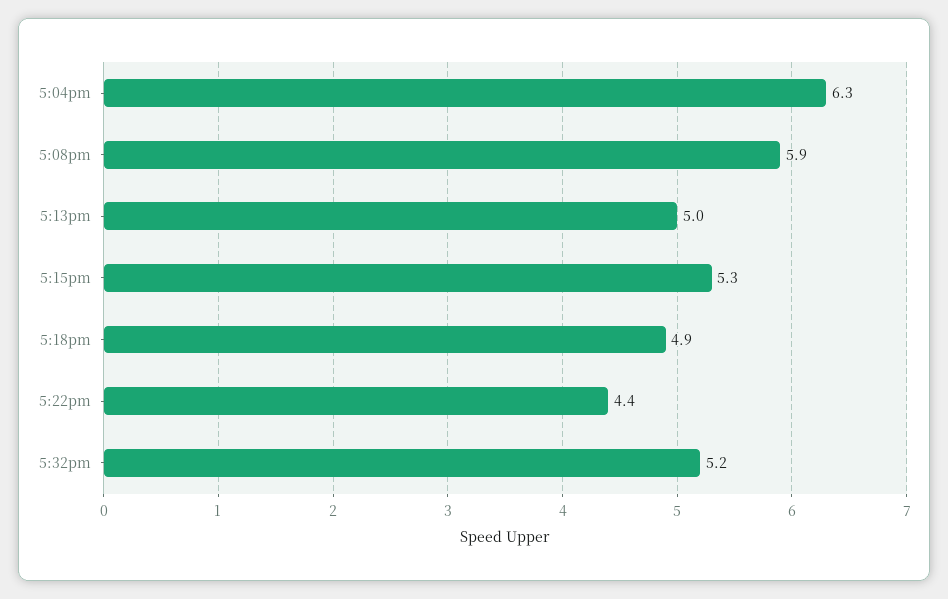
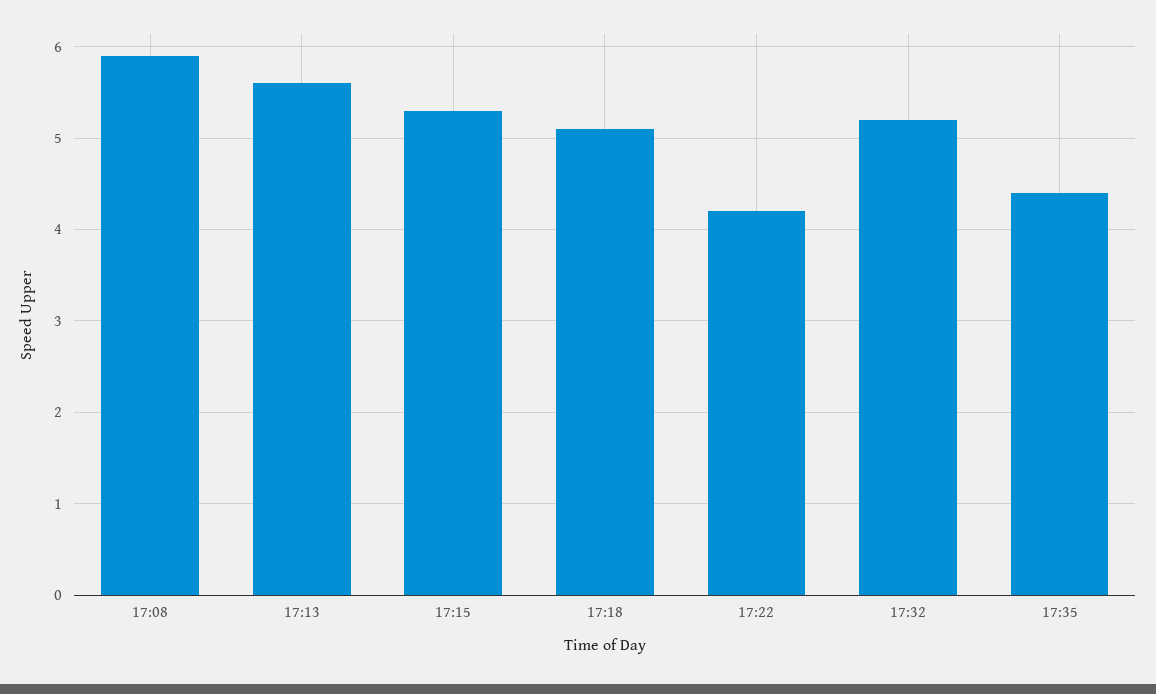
5:04pm: 6.3 -> none
5:13pm: 5 -> 5.6
5:18pm: 4.9 -> 5.1
5:22pm: 4.4 -> 4.2
17:35: none -> 4.4

